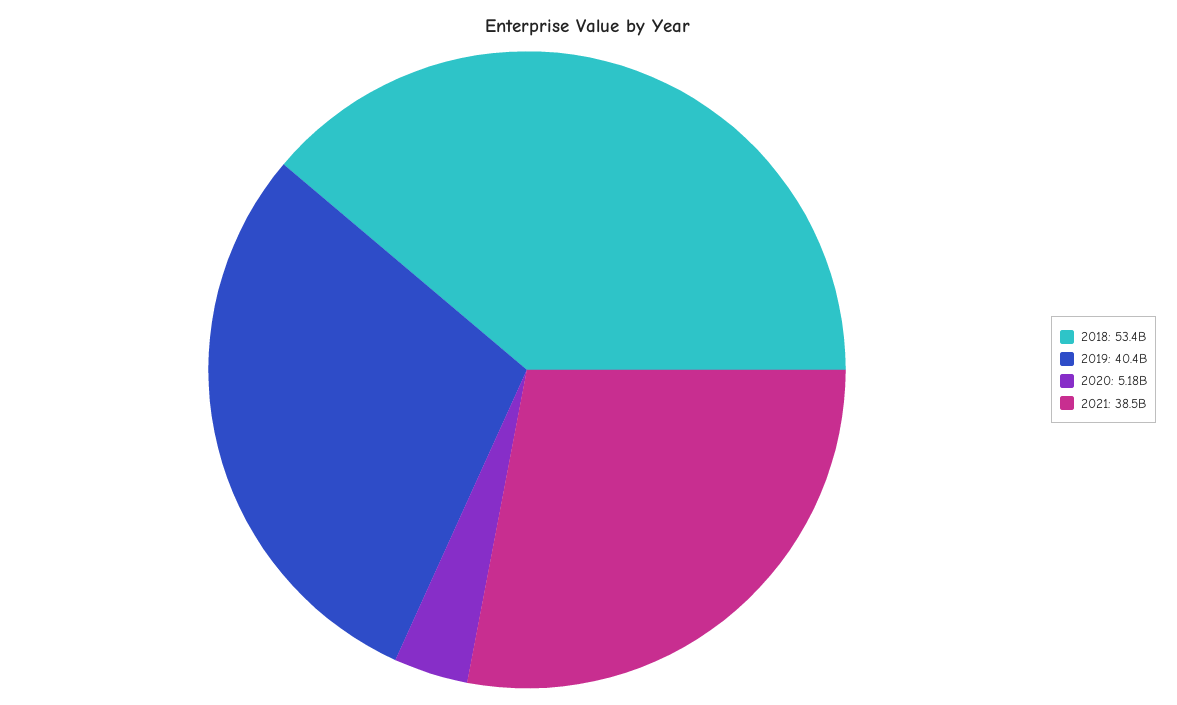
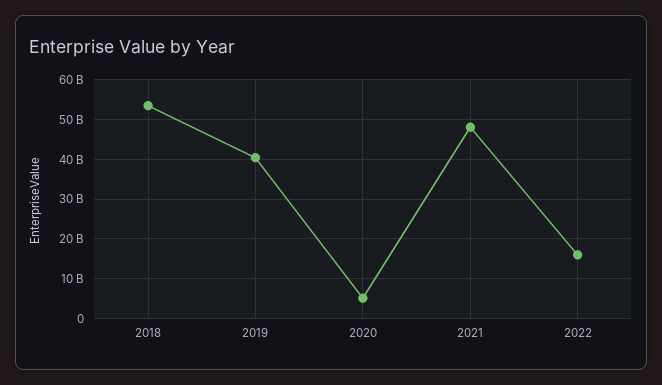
2021: 38500000000 -> 48000000000
2022: none -> 16000000000

